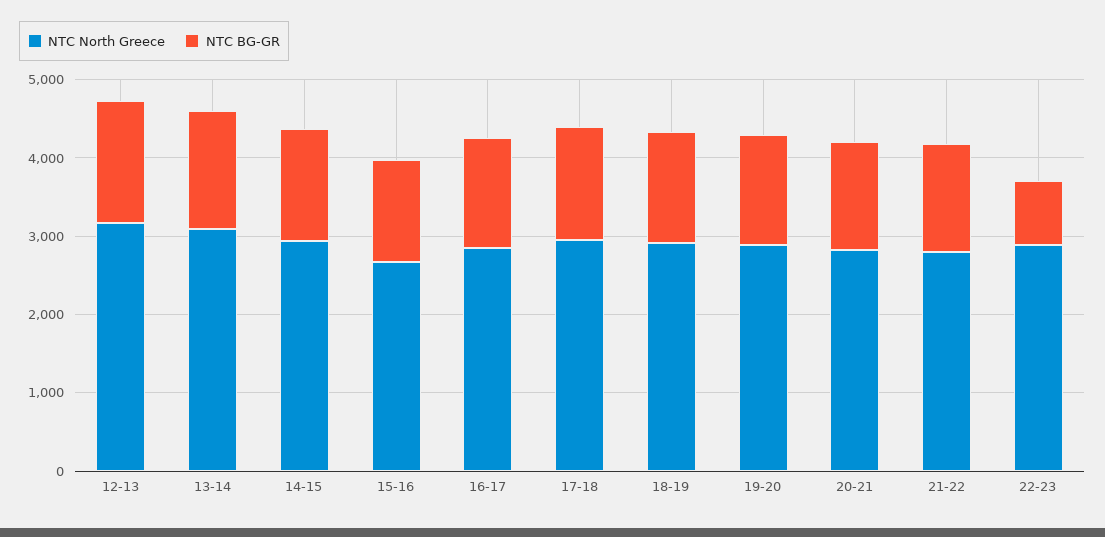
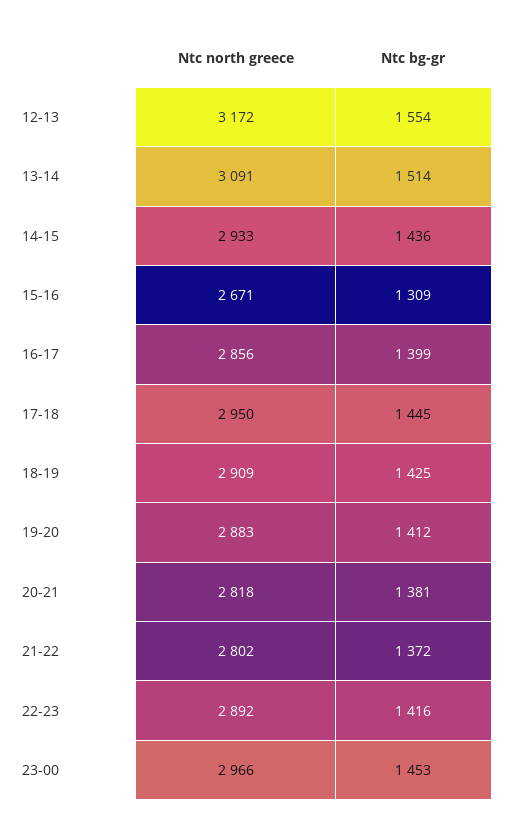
NTC BG-GR, 22-23: 800 -> 1416
NTC North Greece, 23-00: none -> 2966
NTC BG-GR, 23-00: none -> 1453

